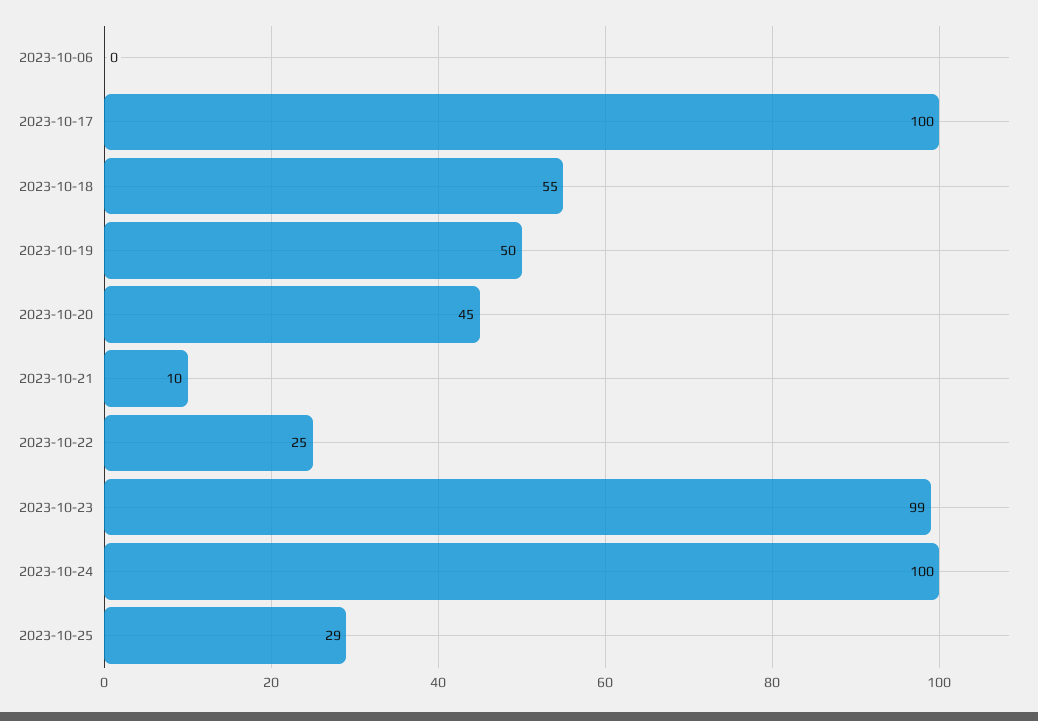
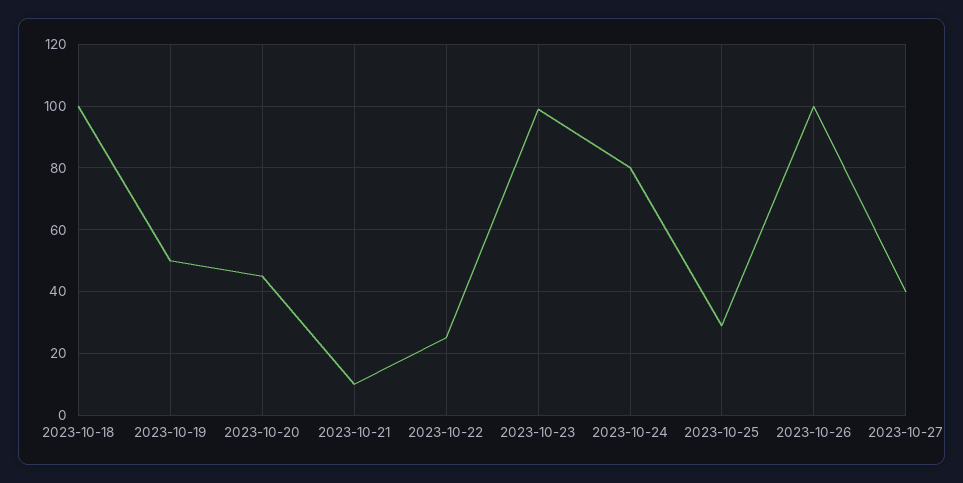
2023-10-06: 0 -> none
2023-10-17: 100 -> none
2023-10-18: 55 -> 100
2023-10-24: 100 -> 80
2023-10-26: none -> 100
2023-10-27: none -> 40

